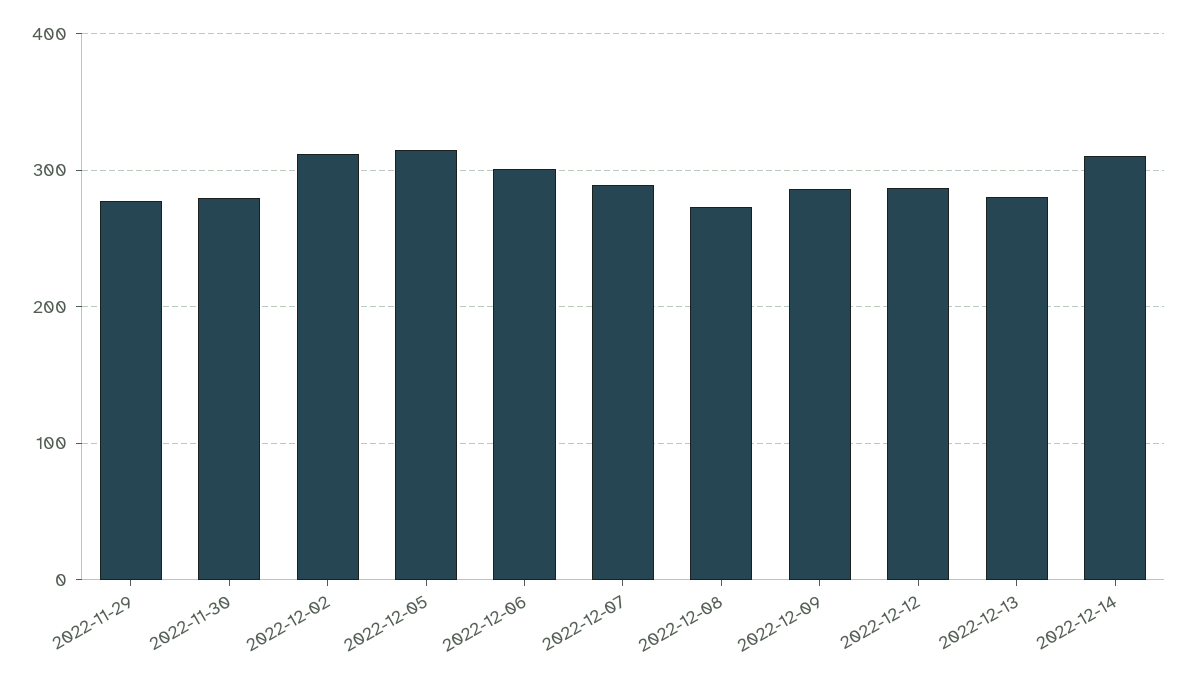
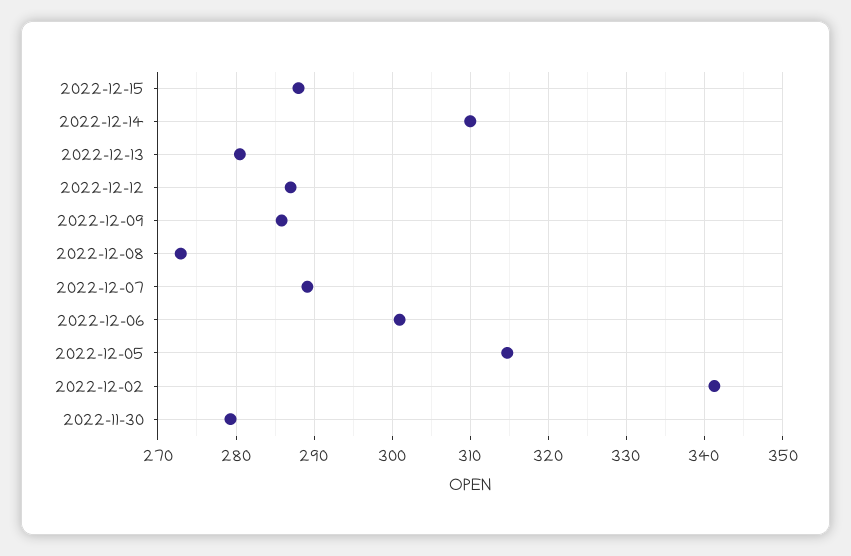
2022-11-29: 280 -> none
2022-12-02: 310 -> 341
2022-12-15: none -> 288

